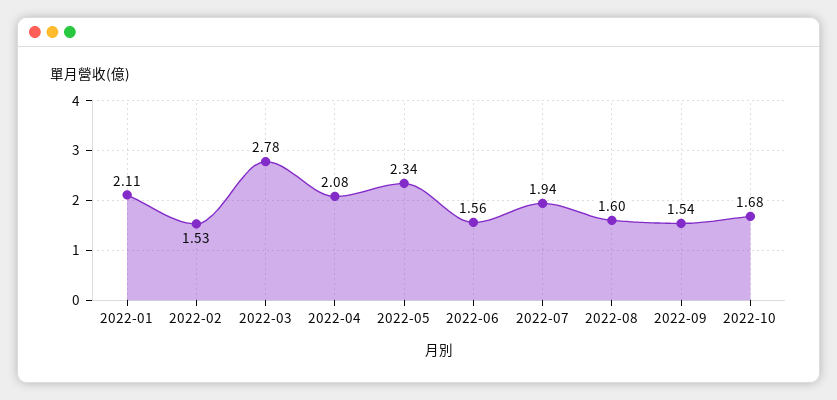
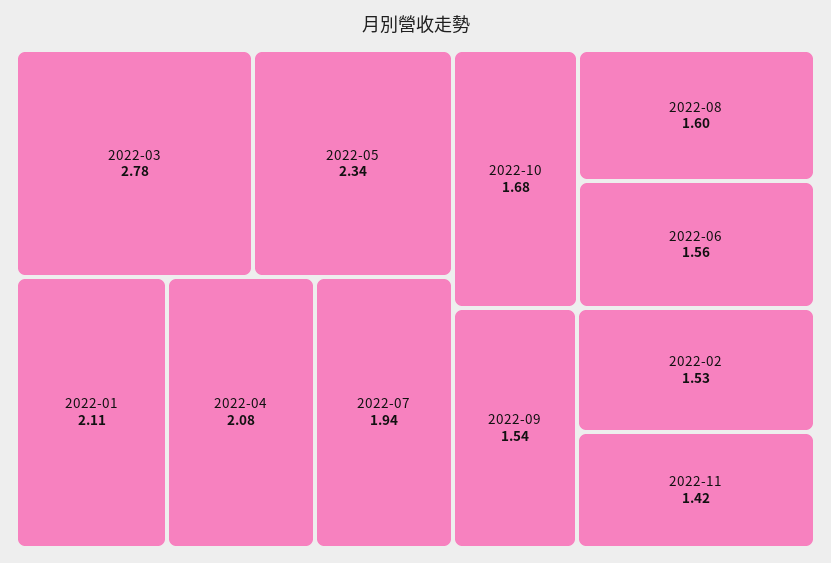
2022-11: none -> 1.42

